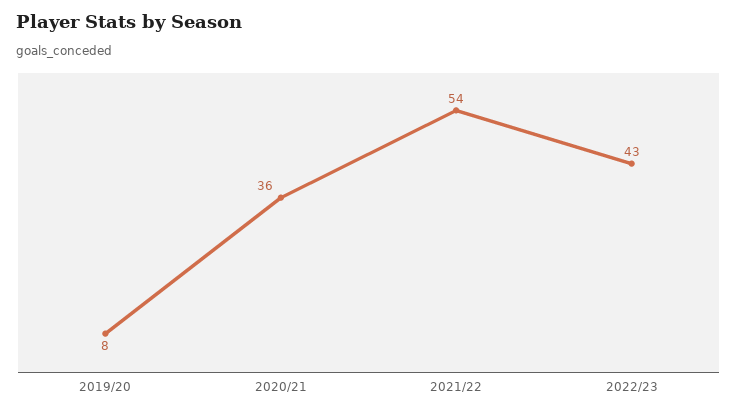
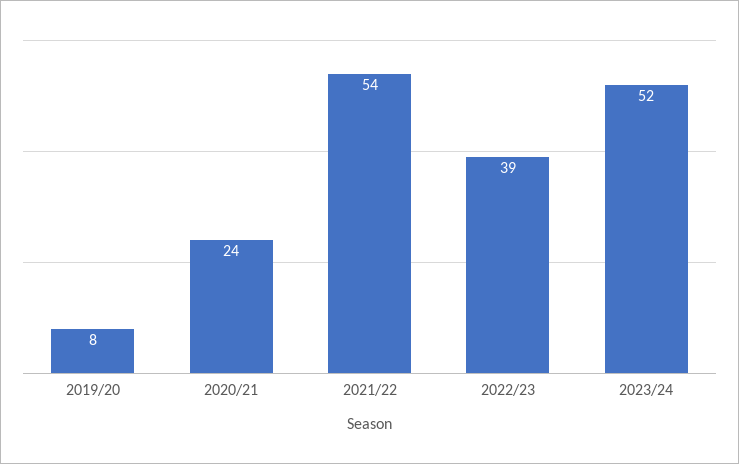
2020/21: 36 -> 24
2022/23: 43 -> 39
2023/24: none -> 52

